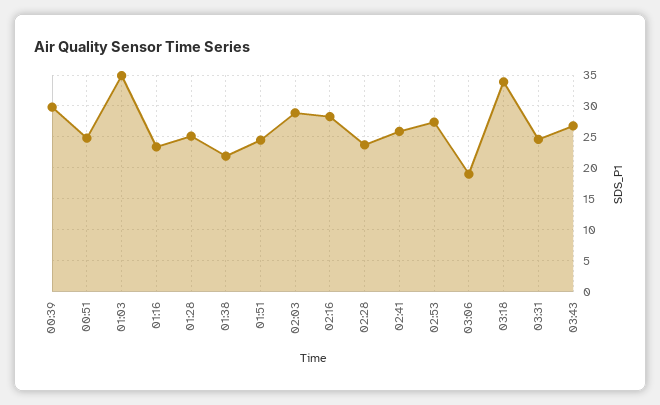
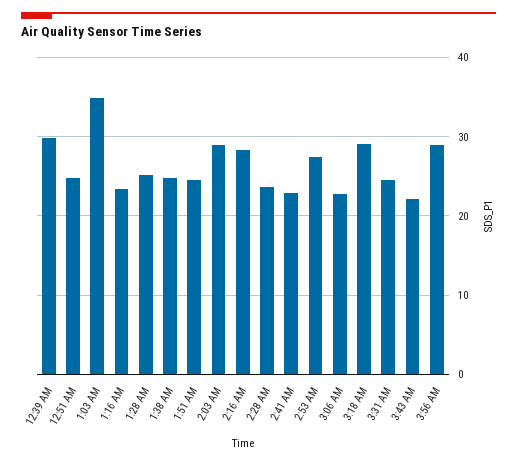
01:38: 22 -> 25
02:41: 26 -> 23
03:06: 19 -> 23
03:18: 34 -> 29
03:43: 27 -> 22
3:56 AM: none -> 29

